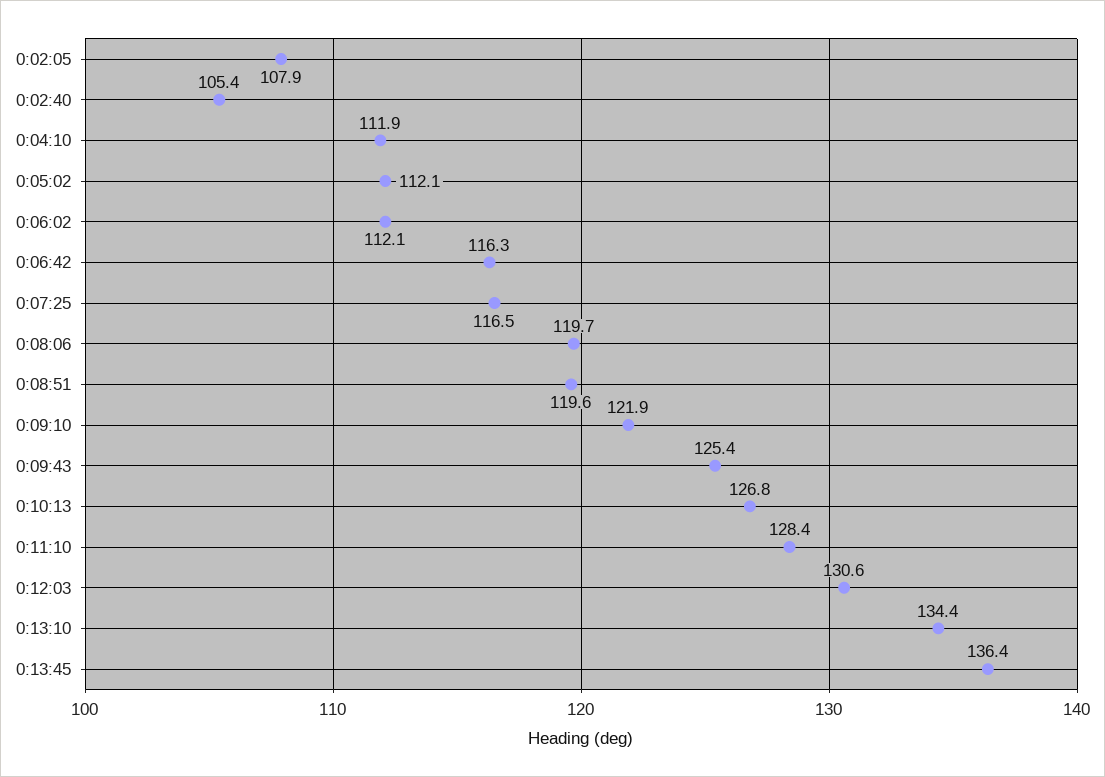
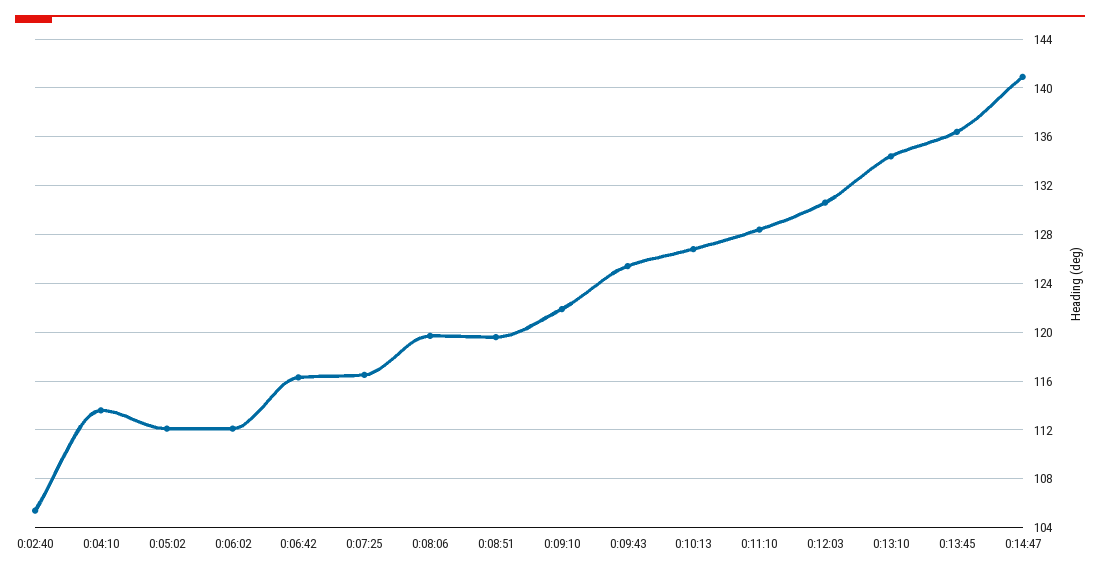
0:02:05: 107.9 -> none
0:04:10: 111.9 -> 113.5
0:14:47: none -> 141

